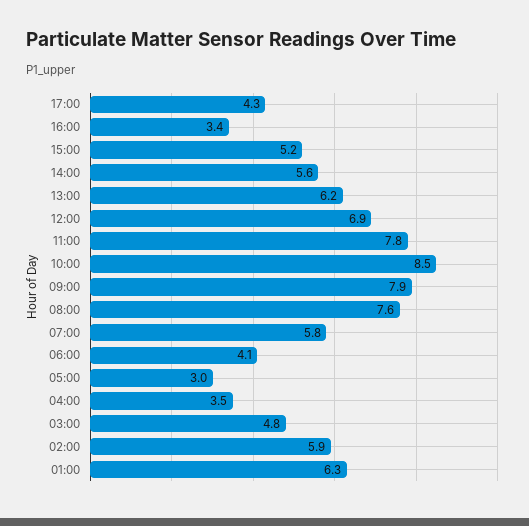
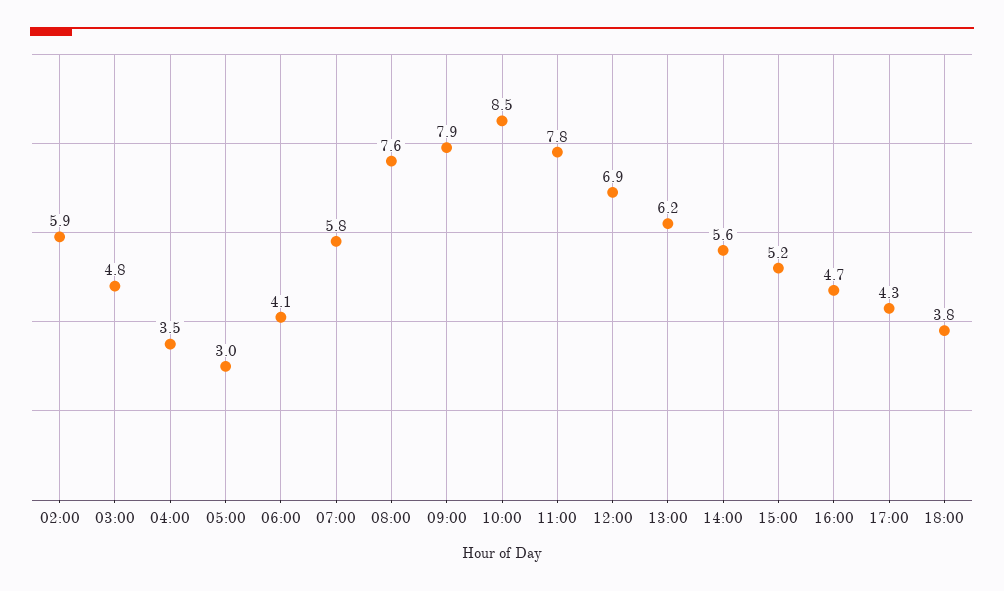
16:00: 3.4 -> 4.7
01:00: 6.3 -> none
18:00: none -> 3.8

